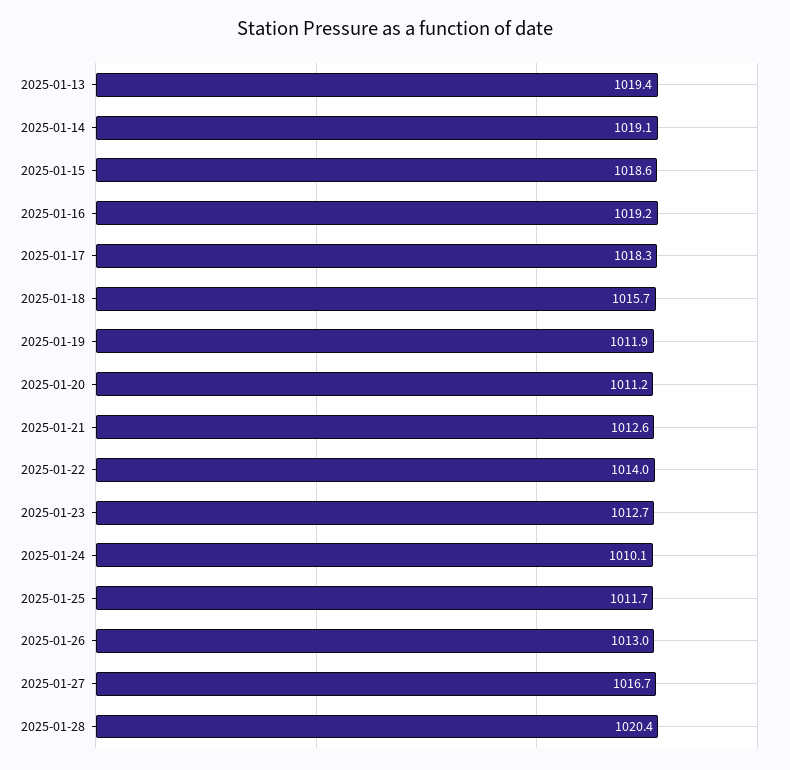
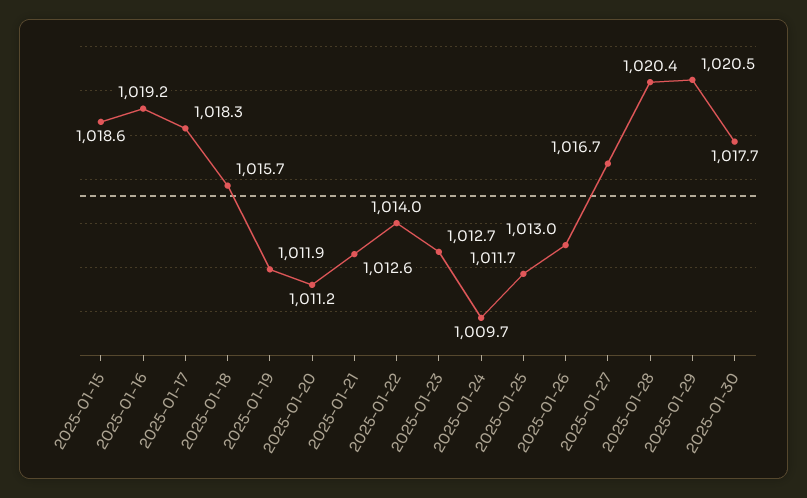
2025-01-13: 1019.4 -> none
2025-01-14: 1019.1 -> none
2025-01-24: 1010.1 -> 1009.7
2025-01-29: none -> 1020.5
2025-01-30: none -> 1017.7

